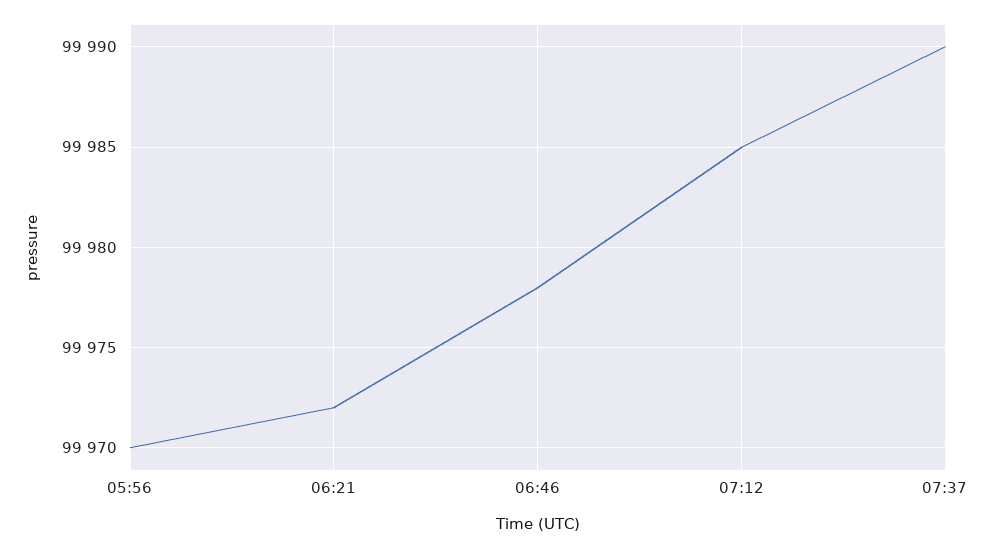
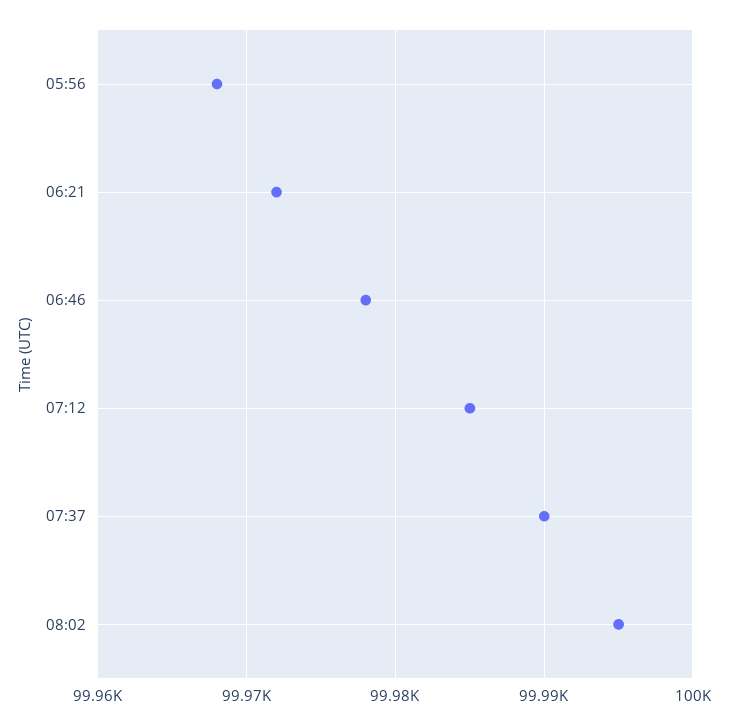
05:56: 99970 -> 99968
08:02: none -> 99995

